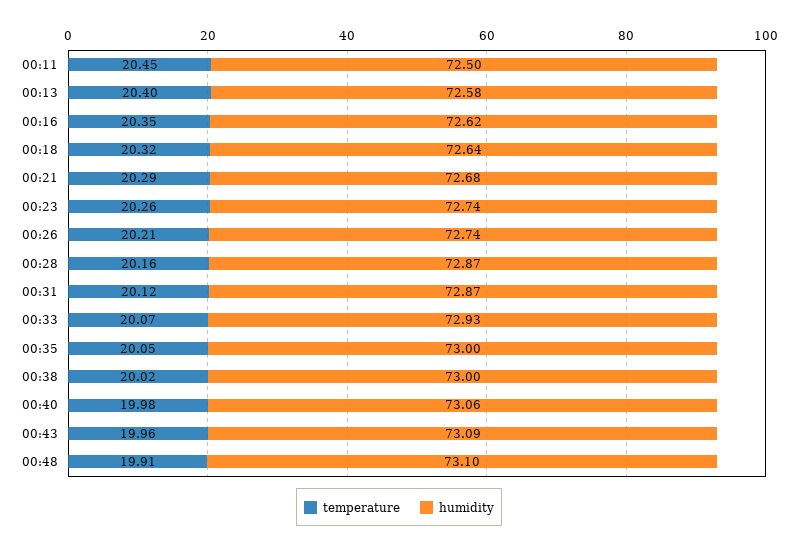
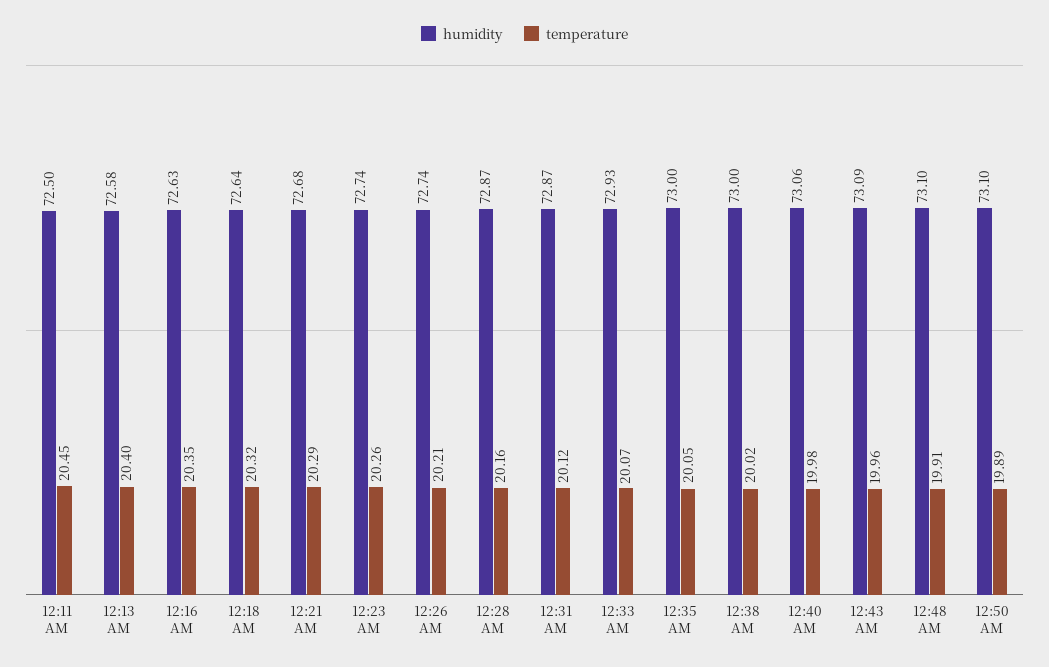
humidity, 00:16: 72.62 -> 72.63
humidity, 12:50 AM: none -> 73.1
temperature, 12:50 AM: none -> 19.89

